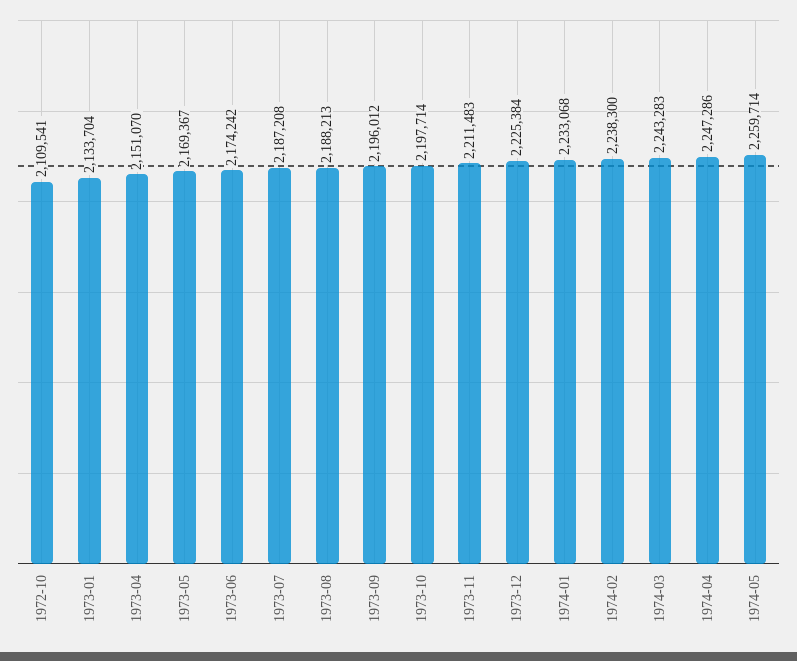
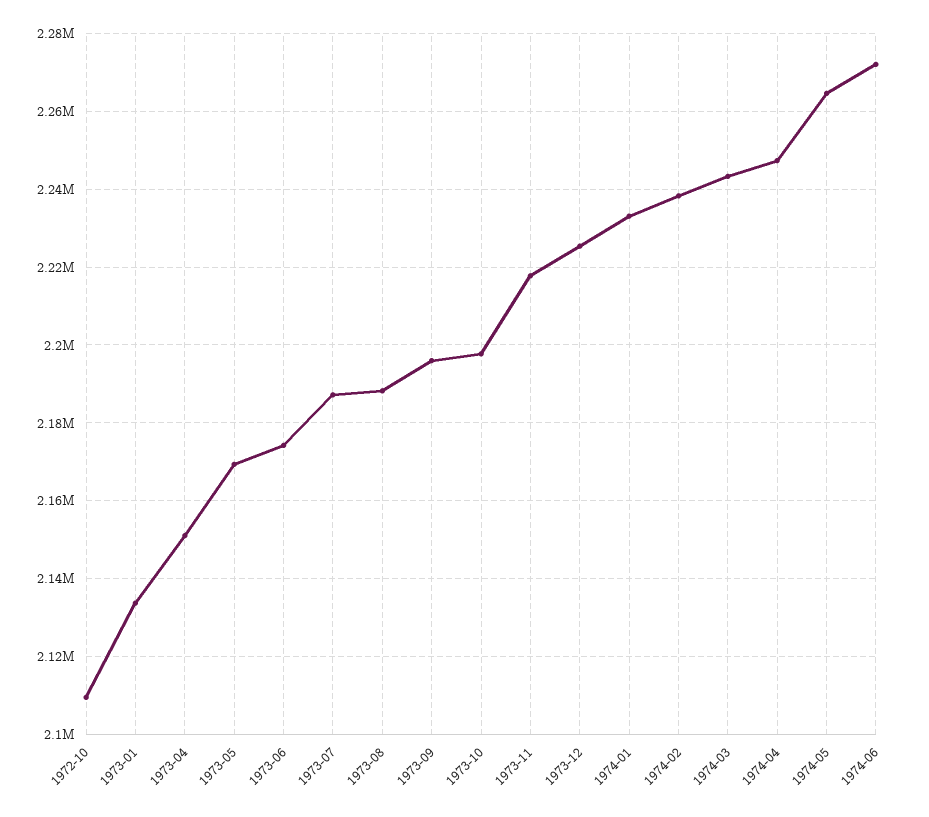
1973-11: 2211483 -> 2218000
1974-05: 2259714 -> 2264000
1974-06: none -> 2272000

